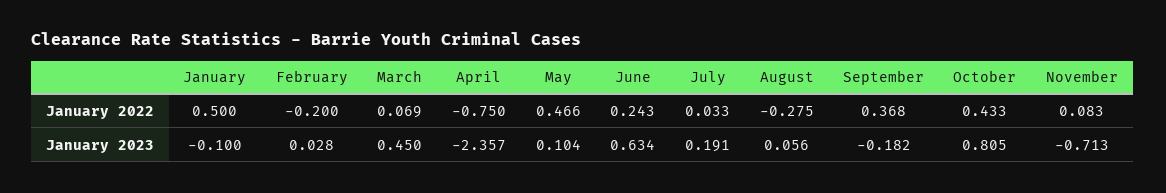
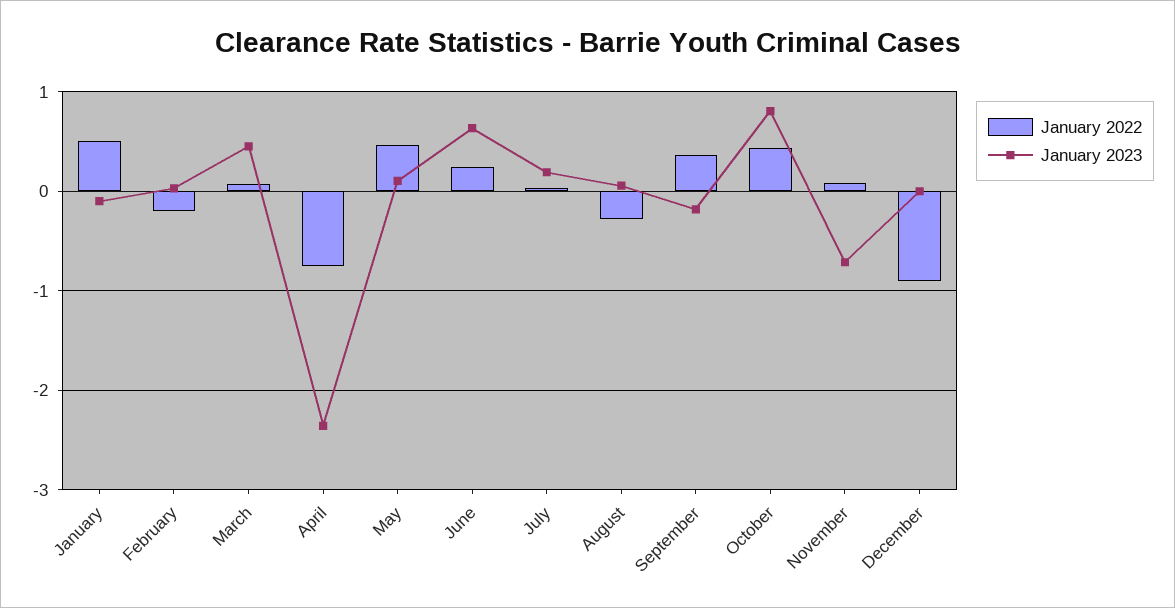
January 2022, December: none -> -0.9
January 2023, December: none -> 0

